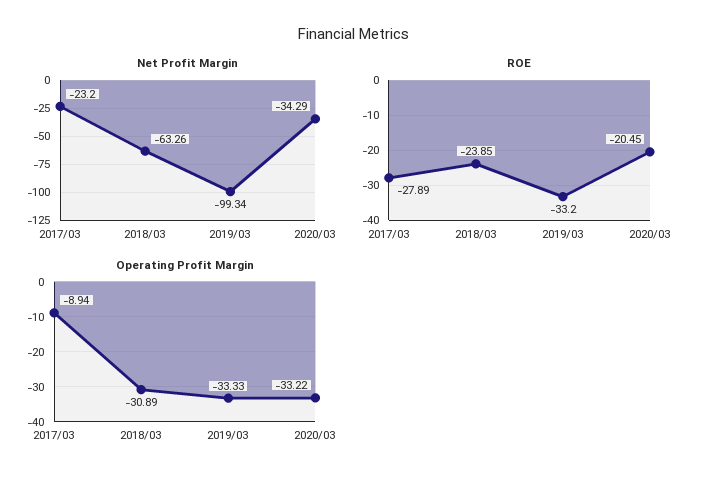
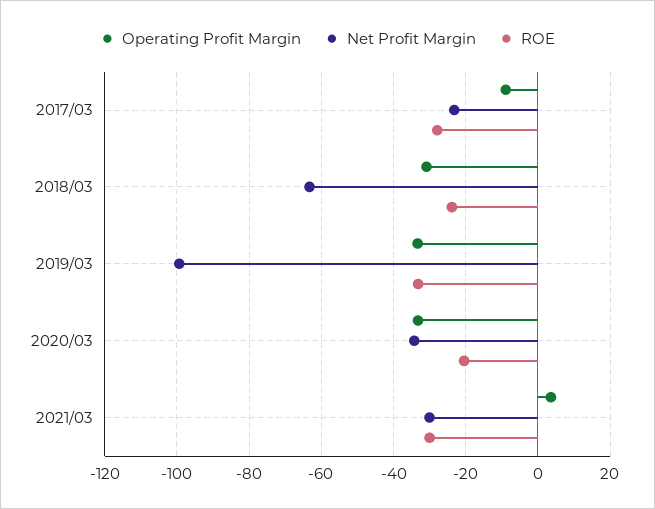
Operating Profit Margin, 2021/03: none -> 4
Net Profit Margin, 2021/03: none -> -30
ROE, 2021/03: none -> -30

